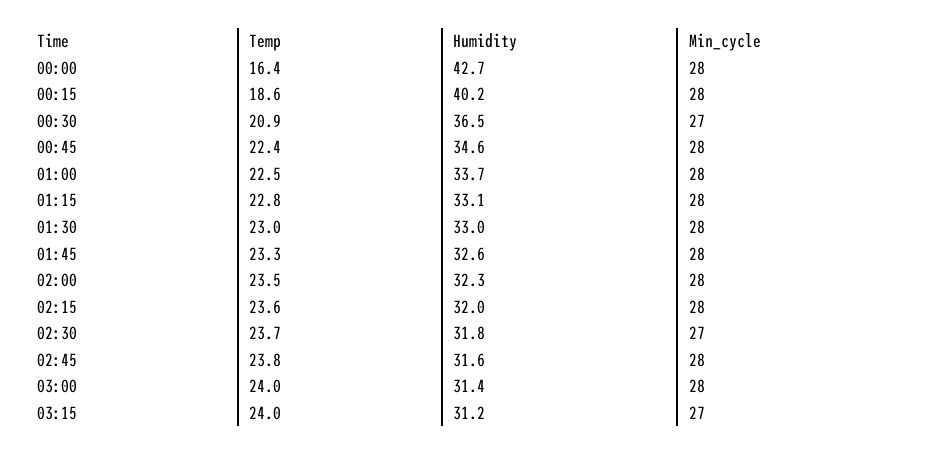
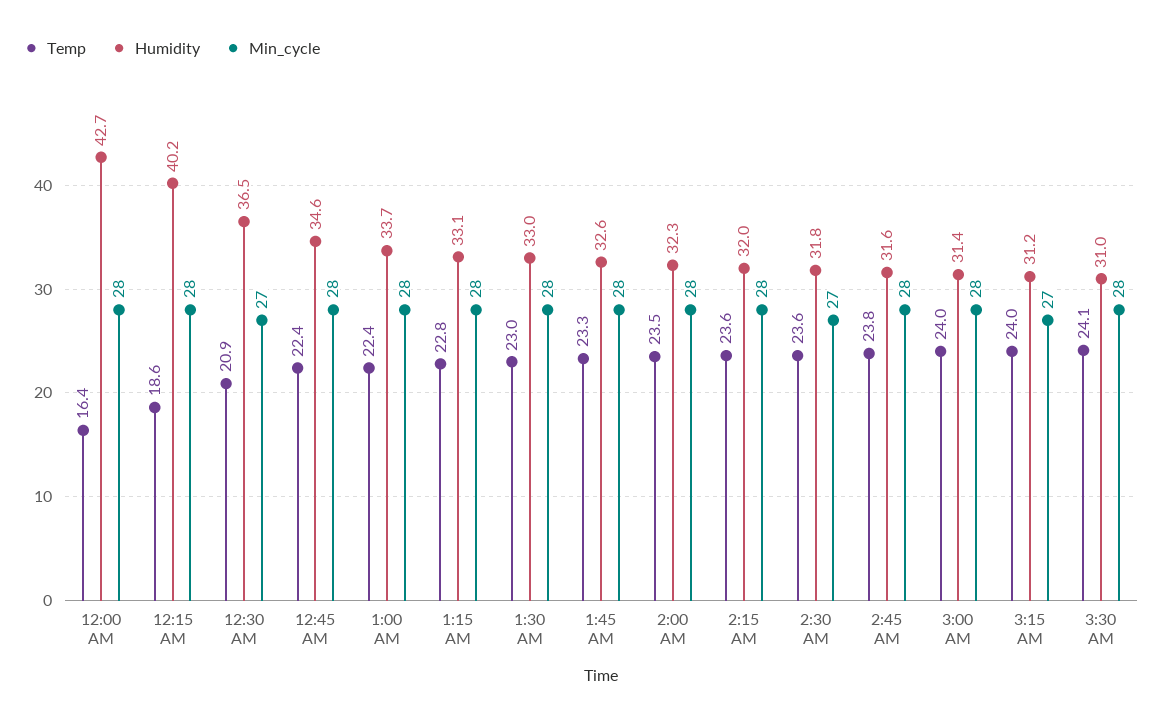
Temp, 01:00: 22.5 -> 22.4
Temp, 02:30: 23.7 -> 23.6
Temp, 3:30 AM: none -> 24.1
Humidity, 3:30 AM: none -> 31
Min_cycle, 3:30 AM: none -> 28

